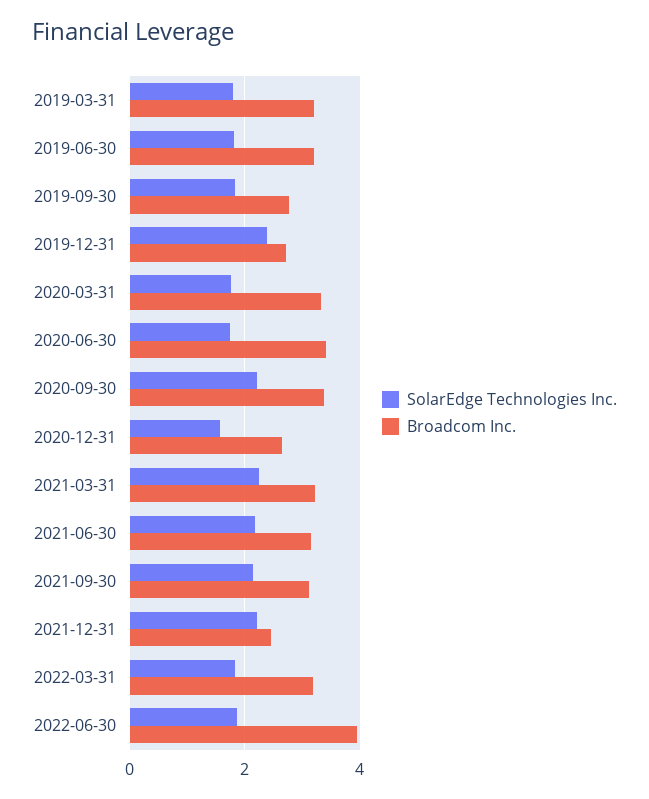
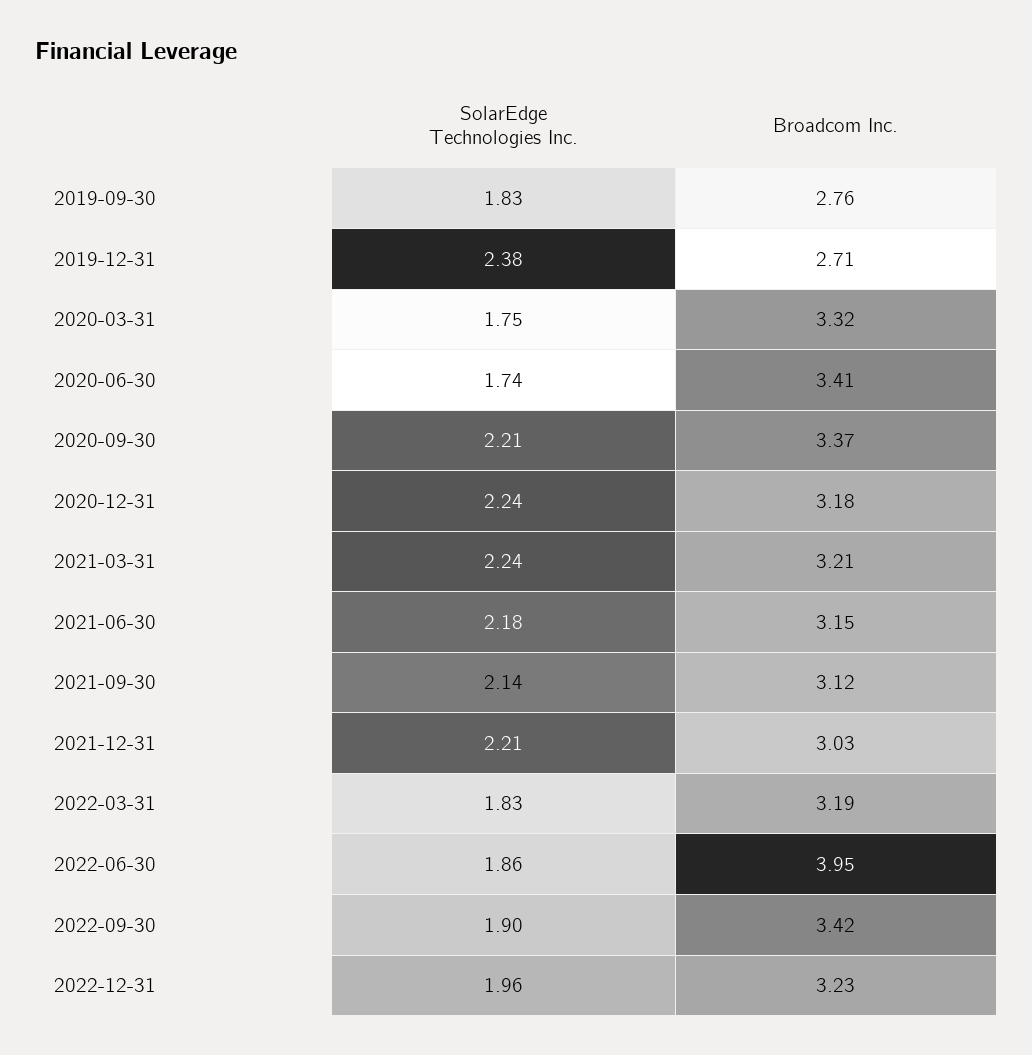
SolarEdge Technologies Inc., 2019-03-31: 1.8 -> none
Broadcom Inc., 2019-03-31: 3.2 -> none
SolarEdge Technologies Inc., 2019-06-30: 1.8 -> none
Broadcom Inc., 2019-06-30: 3.2 -> none
SolarEdge Technologies Inc., 2020-12-31: 1.6 -> 2.24
Broadcom Inc., 2020-12-31: 2.6 -> 3.18
Broadcom Inc., 2021-12-31: 2.4 -> 3.03
SolarEdge Technologies Inc., 2022-09-30: none -> 1.9
Broadcom Inc., 2022-09-30: none -> 3.42
SolarEdge Technologies Inc., 2022-12-31: none -> 1.96
Broadcom Inc., 2022-12-31: none -> 3.23

